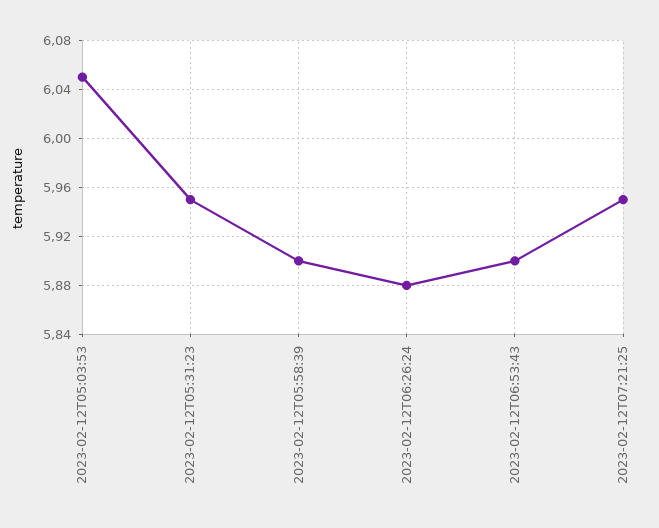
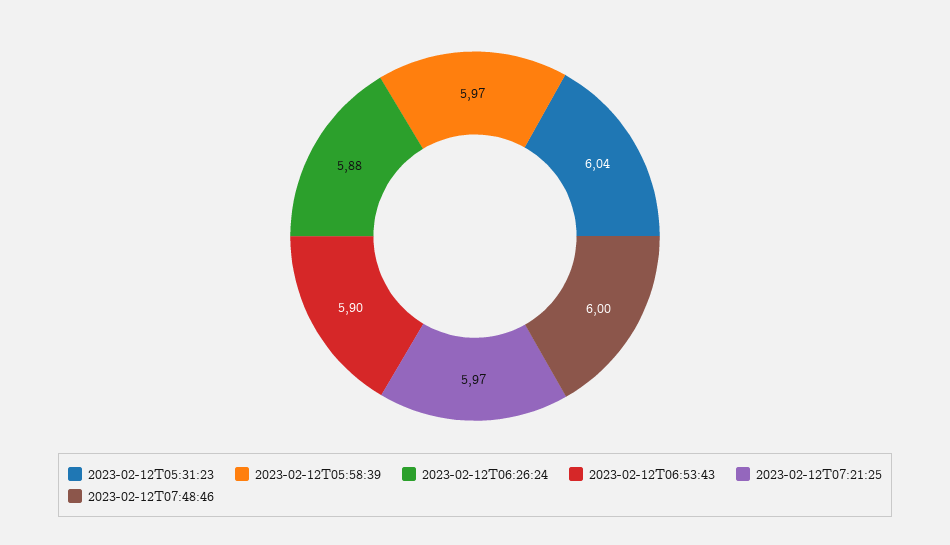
2023-02-12T05:03:53: 6.05 -> none
2023-02-12T05:31:23: 5.95 -> 6.04
2023-02-12T05:58:39: 5.9 -> 5.97
2023-02-12T07:21:25: 5.95 -> 5.97
2023-02-12T07:48:46: none -> 6

